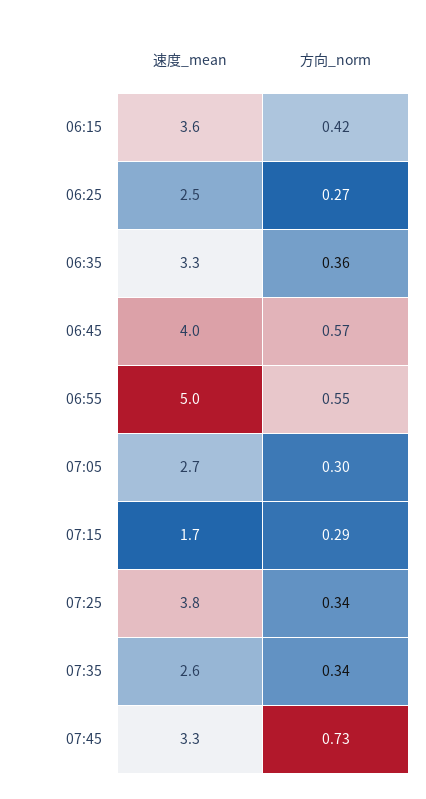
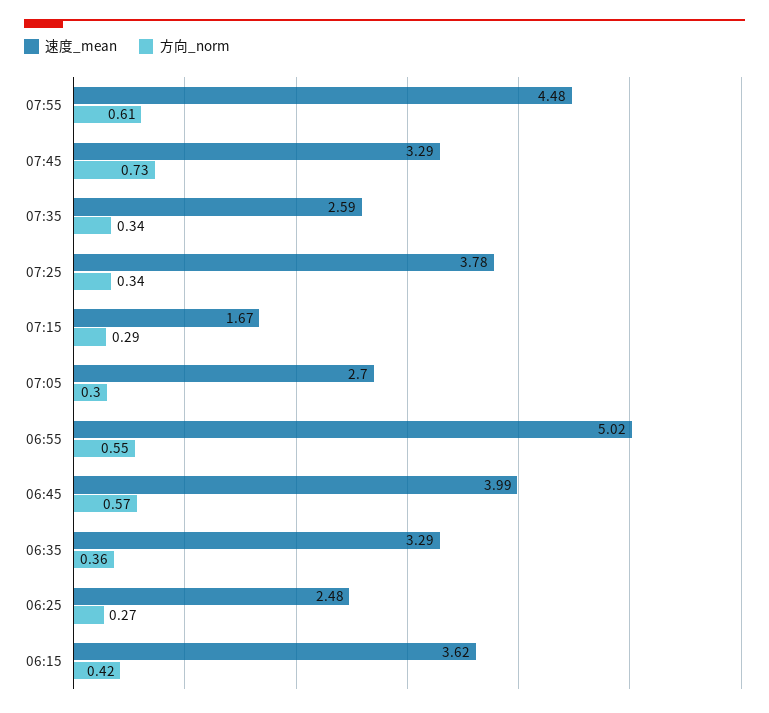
速度_mean, 07:55: none -> 4.48
方向_norm, 07:55: none -> 0.61

